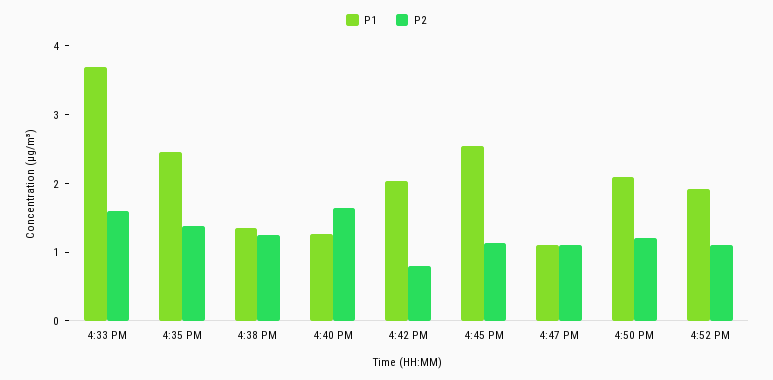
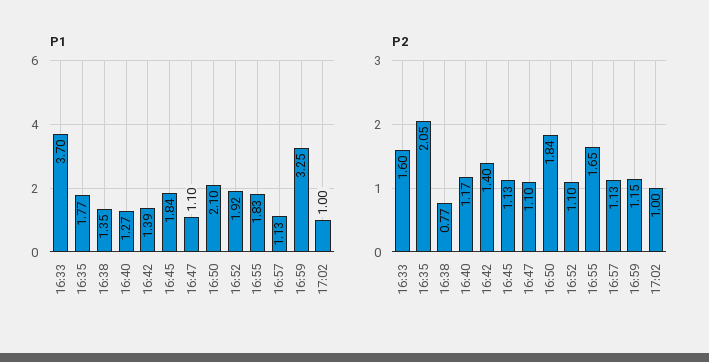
P1, 4:35 PM: 2.4 -> 1.77
P2, 4:35 PM: 1.4 -> 2.05
P2, 4:38 PM: 1.2 -> 0.77
P2, 4:40 PM: 1.6 -> 1.17
P1, 4:42 PM: 2 -> 1.39
P2, 4:42 PM: 0.8 -> 1.4
P1, 4:45 PM: 2.6 -> 1.84
P2, 4:50 PM: 1.2 -> 1.84
P1, 16:55: none -> 1.83
P1, 16:57: none -> 1.13
P1, 16:59: none -> 3.25
P1, 17:02: none -> 1
P2, 16:55: none -> 1.65
P2, 16:57: none -> 1.13
P2, 16:59: none -> 1.15
P2, 17:02: none -> 1

